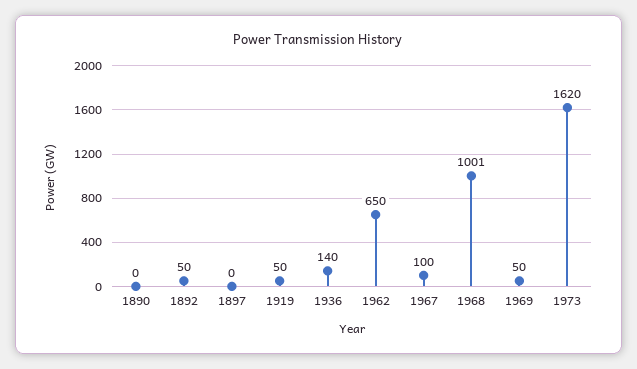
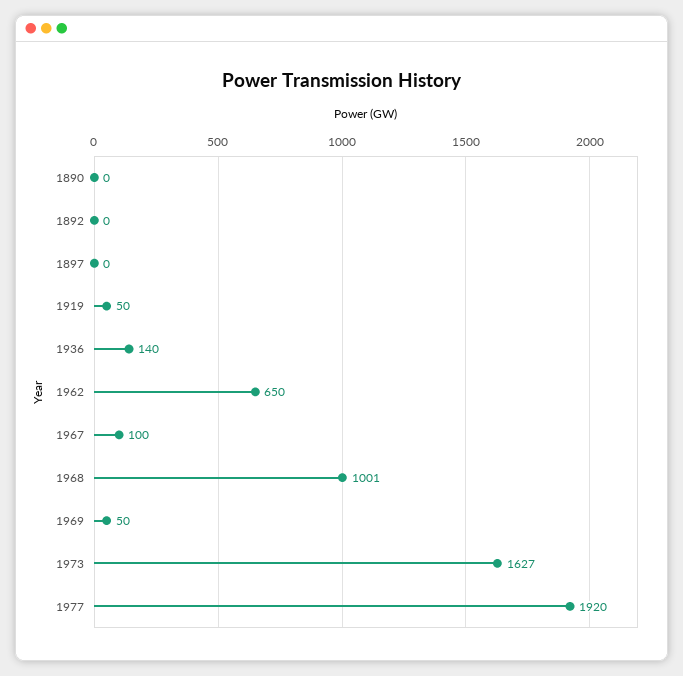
1892: 50 -> 0
1973: 1620 -> 1627
1977: none -> 1920

